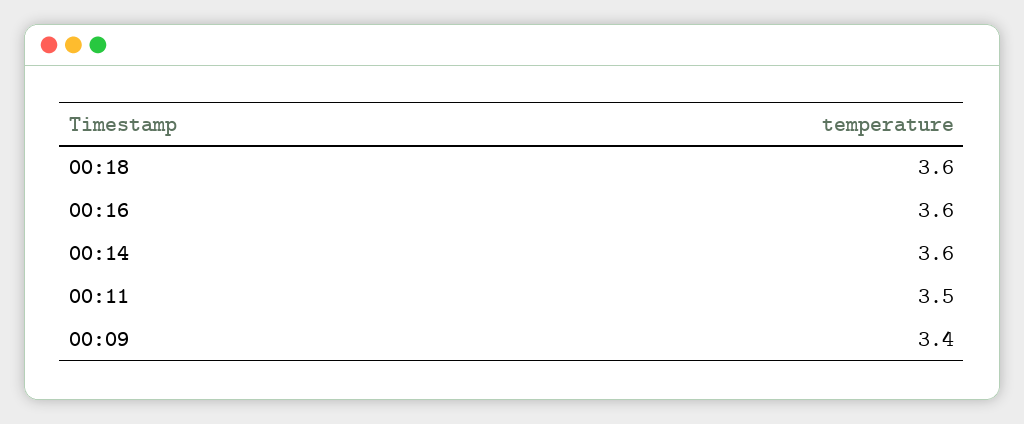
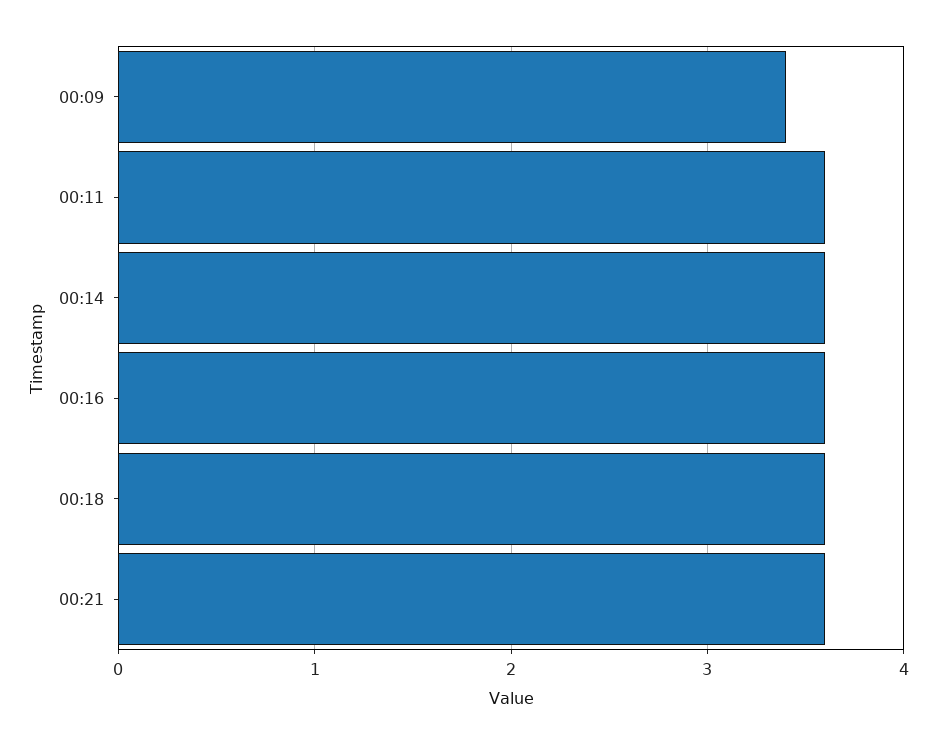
00:11: 3.5 -> 3.6
00:21: none -> 3.6

